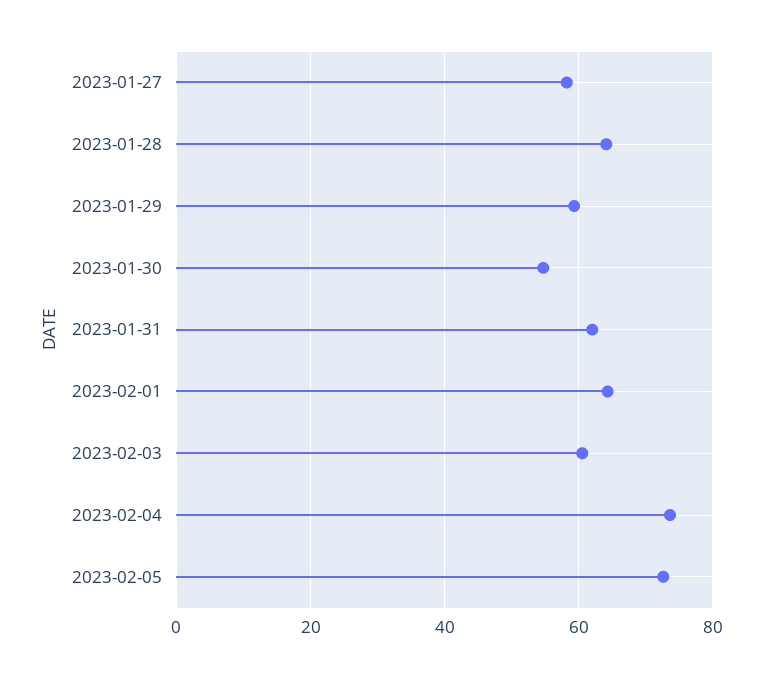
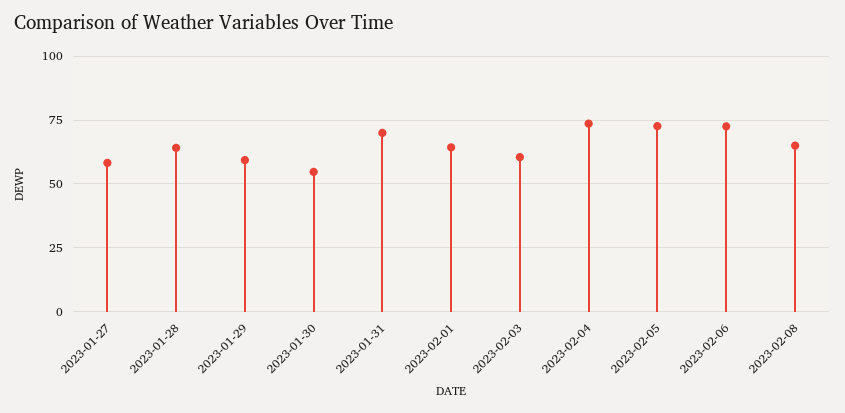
2023-01-31: 62 -> 70
2023-02-06: none -> 72.5
2023-02-08: none -> 65

